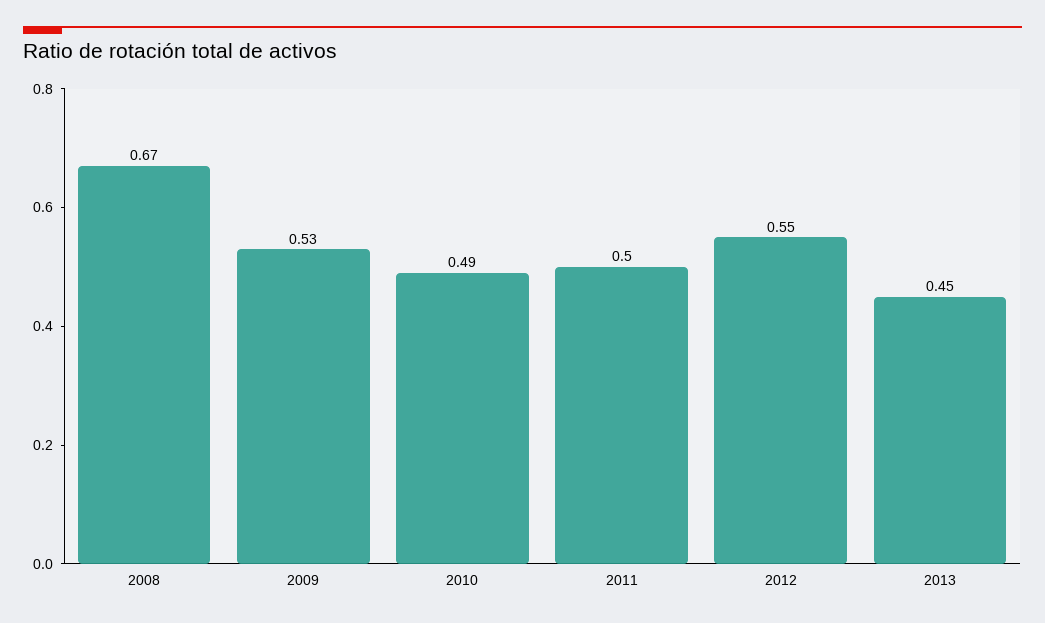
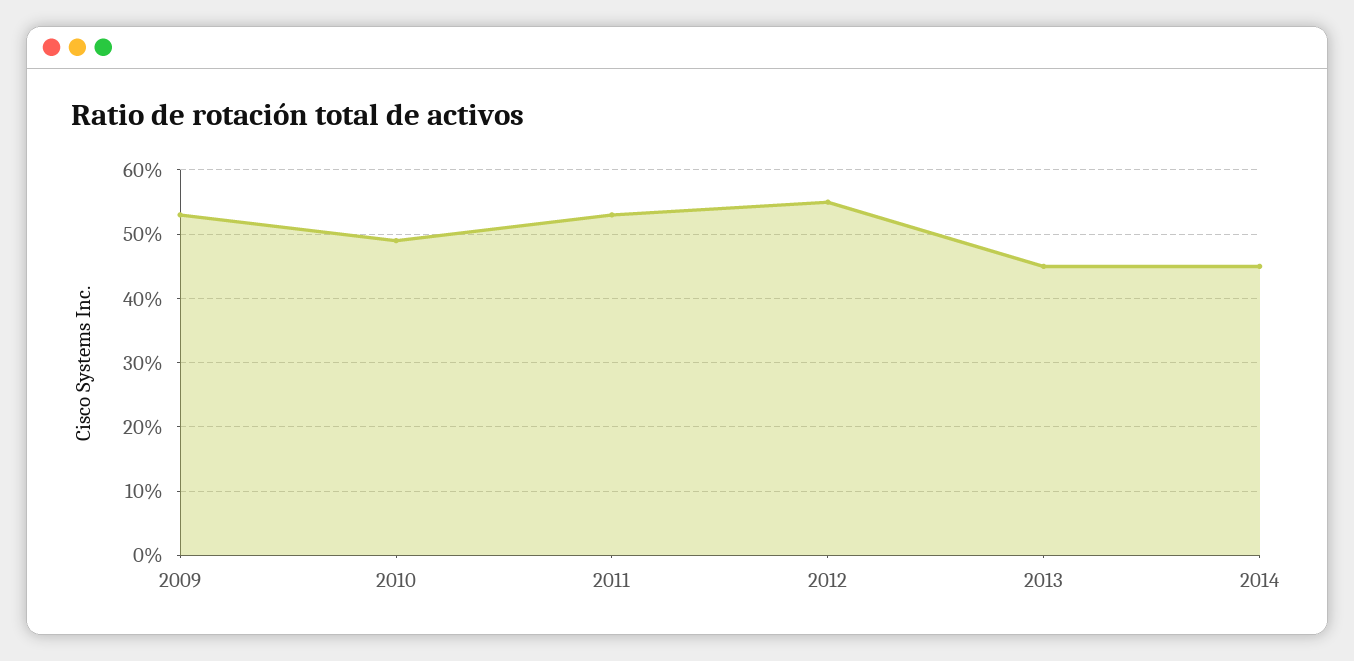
2008: 0.67 -> none
2011: 0.5 -> 0.53
2014: none -> 0.45

